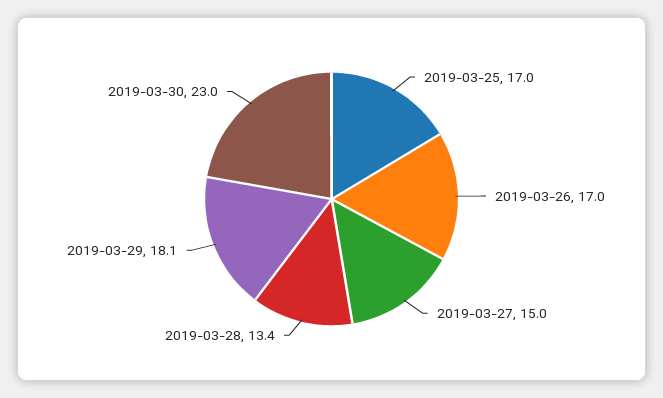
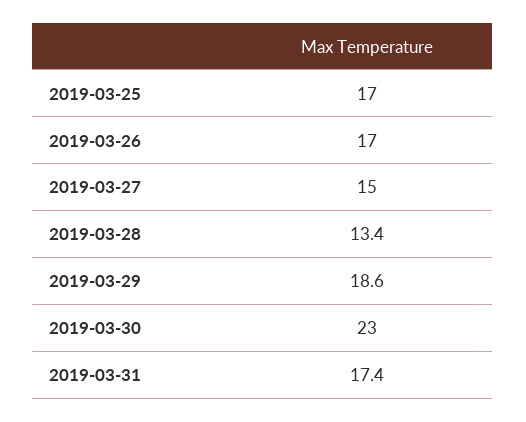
2019-03-29: 18.1 -> 18.6
2019-03-31: none -> 17.4

